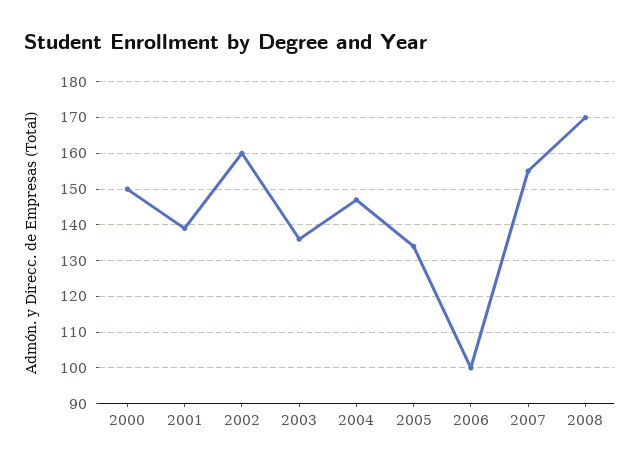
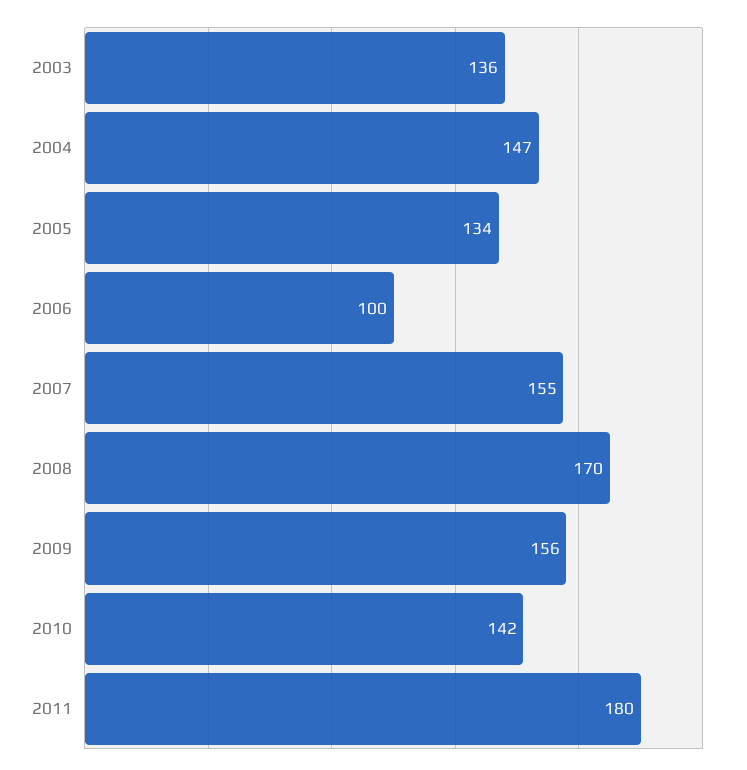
2000: 150 -> none
2001: 140 -> none
2002: 160 -> none
2009: none -> 156
2010: none -> 142
2011: none -> 180

